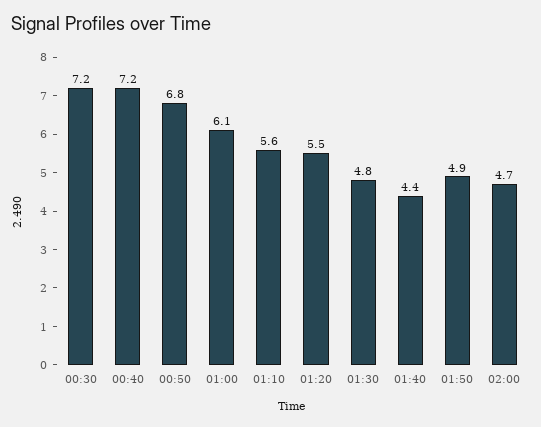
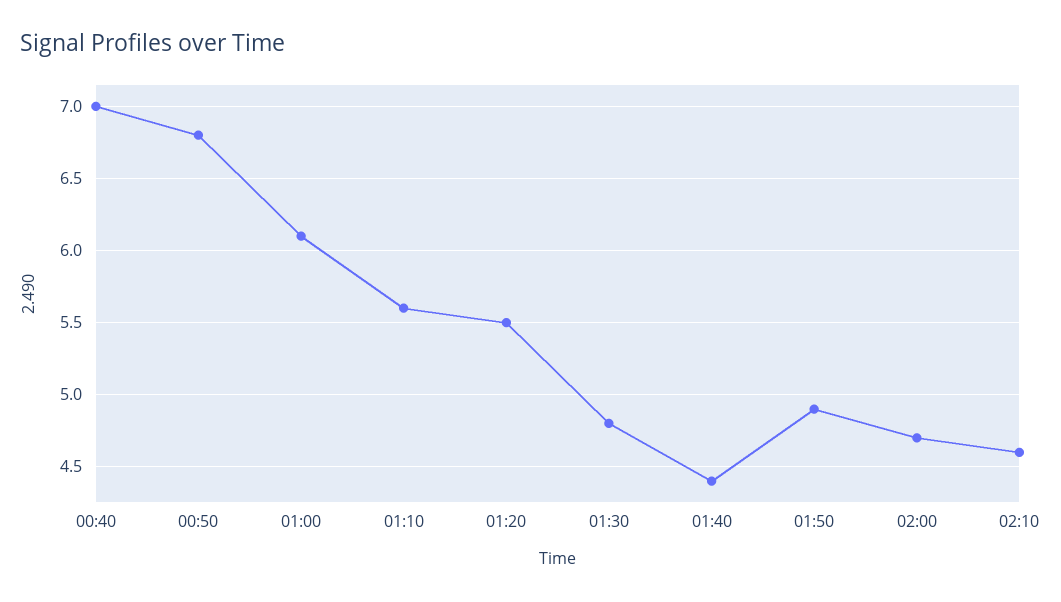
00:30: 7.2 -> none
00:40: 7.2 -> 7
02:10: none -> 4.6

